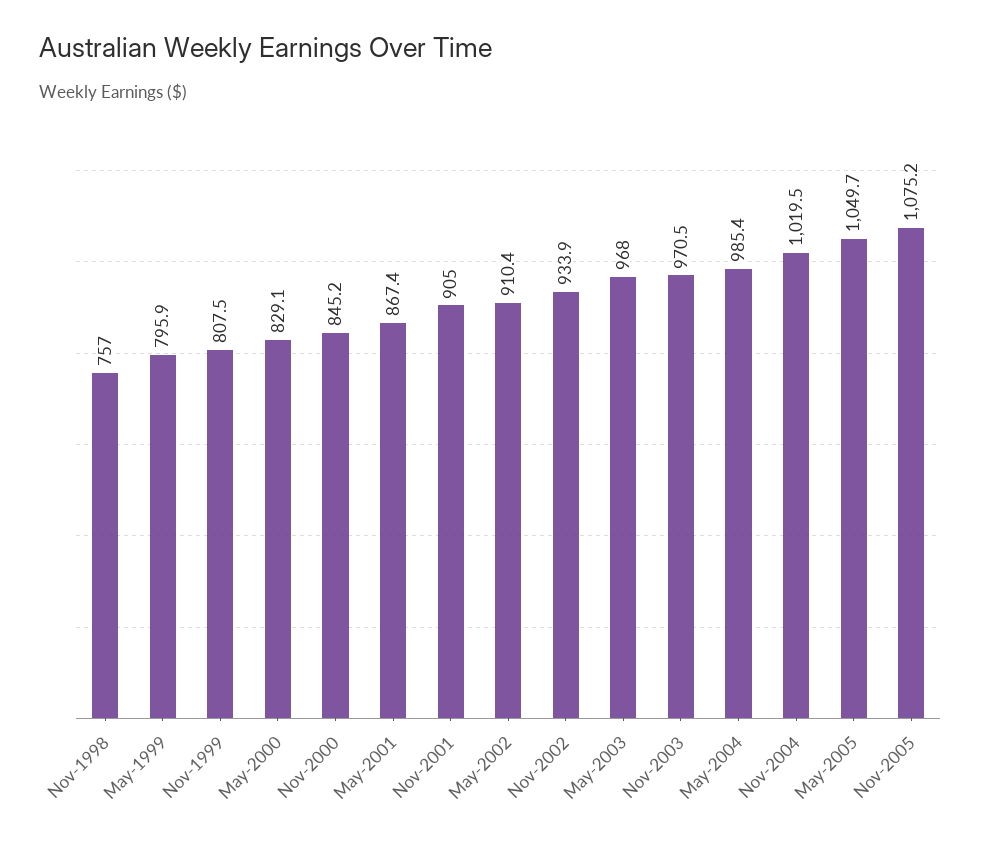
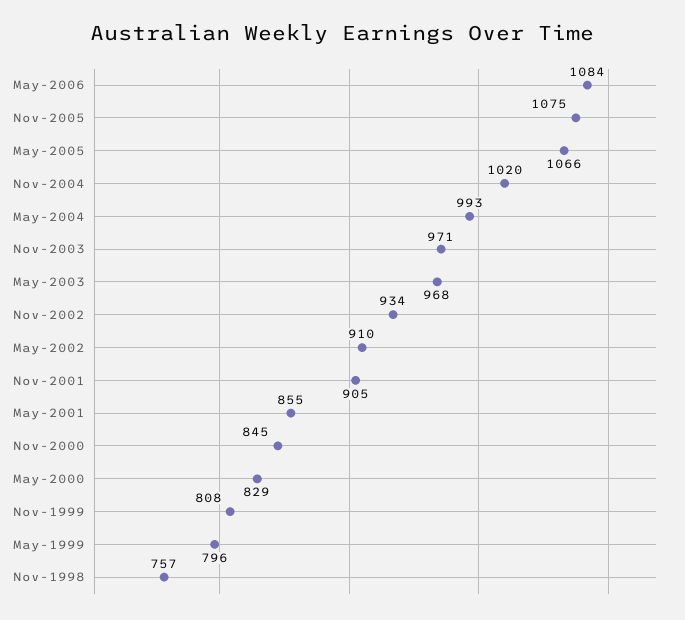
May-2001: 867.4 -> 855
May-2004: 985.4 -> 993
May-2005: 1049.7 -> 1066
May-2006: none -> 1084

